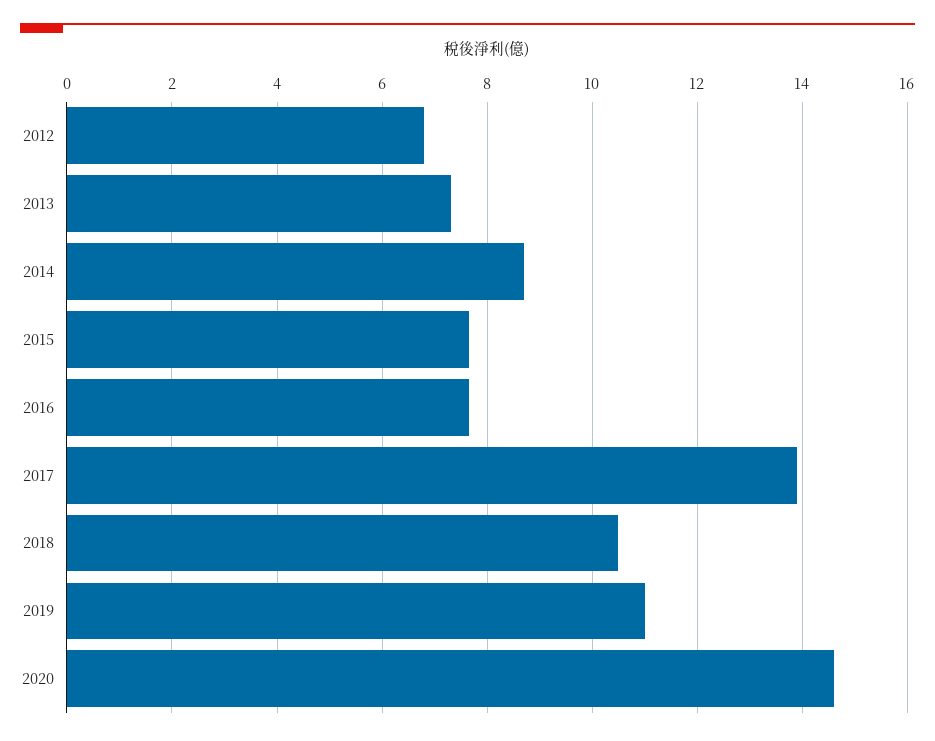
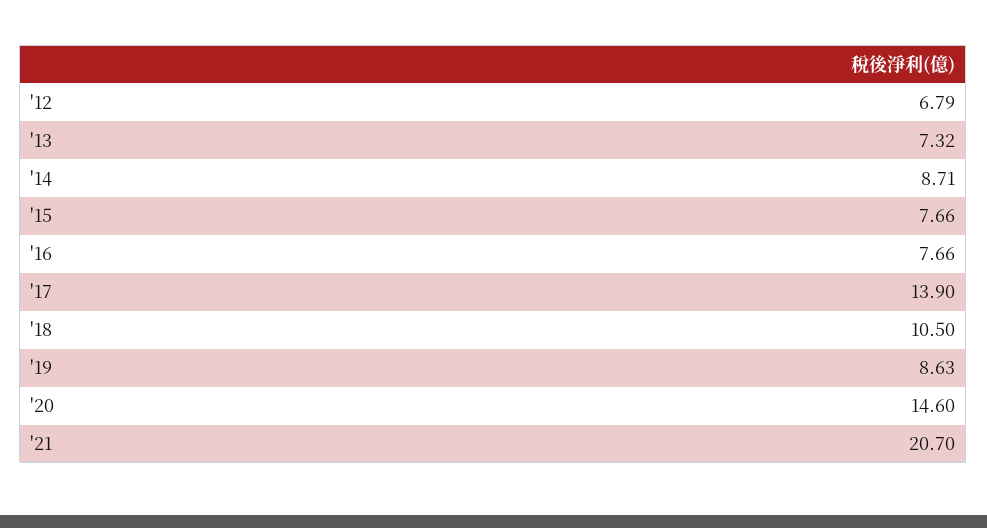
2019: 11 -> 8.63
'21: none -> 20.7

